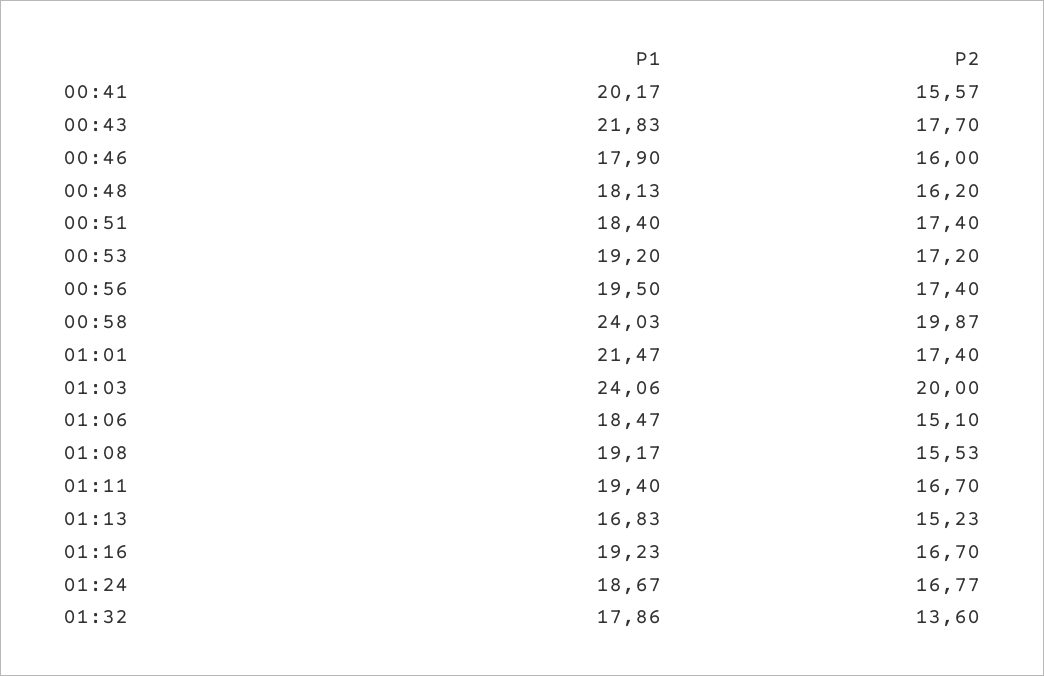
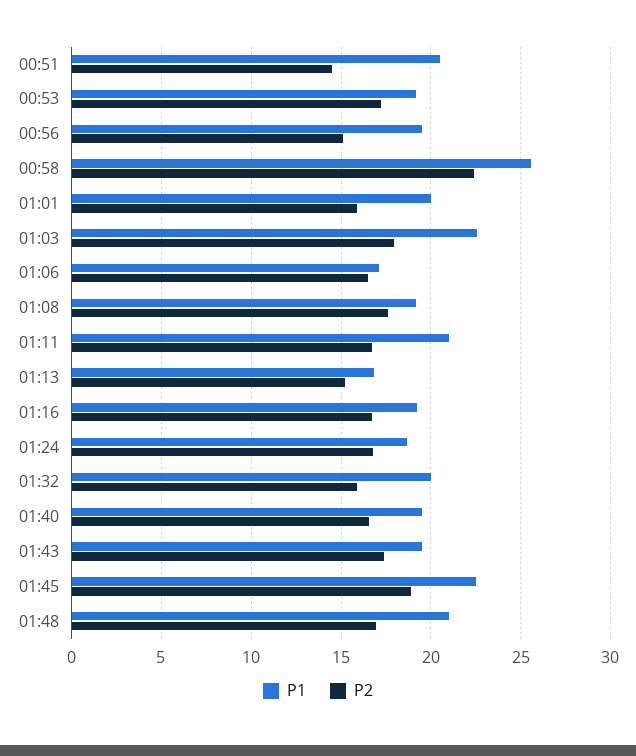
P1, 00:41: 20.17 -> none
P2, 00:41: 15.57 -> none
P1, 00:43: 21.83 -> none
P2, 00:43: 17.7 -> none
P1, 00:46: 17.9 -> none
P2, 00:46: 16 -> none
P1, 00:48: 18.13 -> none
P2, 00:48: 16.2 -> none
P1, 00:51: 18.4 -> 20.5
P2, 00:51: 17.4 -> 14.5
P2, 00:56: 17.4 -> 15
P1, 00:58: 24.03 -> 25.5
P2, 00:58: 19.87 -> 22.5
P1, 01:01: 21.47 -> 20
P2, 01:01: 17.4 -> 16
P1, 01:03: 24.06 -> 22.5
P2, 01:03: 20 -> 18
P1, 01:06: 18.47 -> 17
P2, 01:06: 15.1 -> 16.5
P2, 01:08: 15.53 -> 17.5
P1, 01:11: 19.4 -> 21
P1, 01:32: 17.86 -> 20
P2, 01:32: 13.6 -> 16
P1, 01:40: none -> 19.5
P2, 01:40: none -> 16.5
P1, 01:43: none -> 19.5
P2, 01:43: none -> 17.5
P1, 01:45: none -> 22.5
P2, 01:45: none -> 19
P1, 01:48: none -> 21
P2, 01:48: none -> 17

